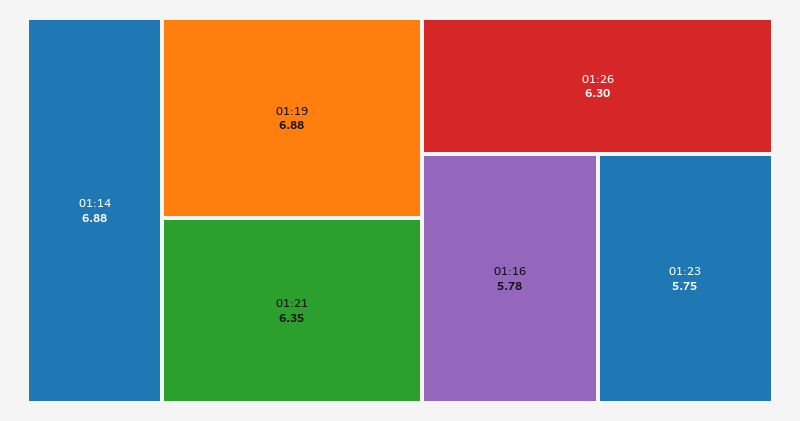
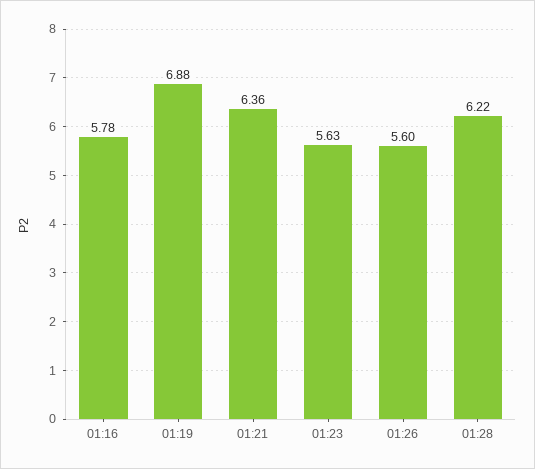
01:14: 6.88 -> none
01:21: 6.35 -> 6.36
01:26: 6.3 -> 5.6
01:23: 5.75 -> 5.63
01:28: none -> 6.22

